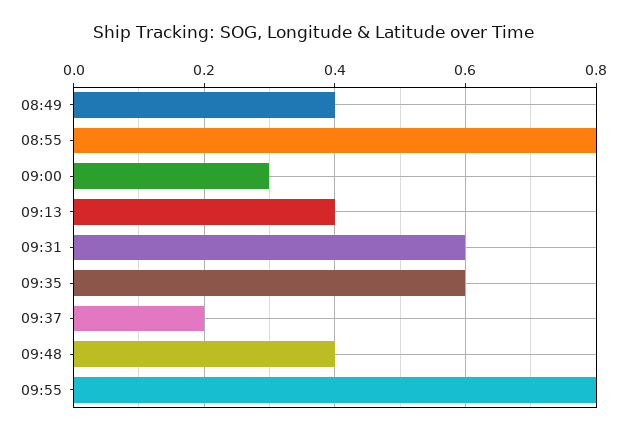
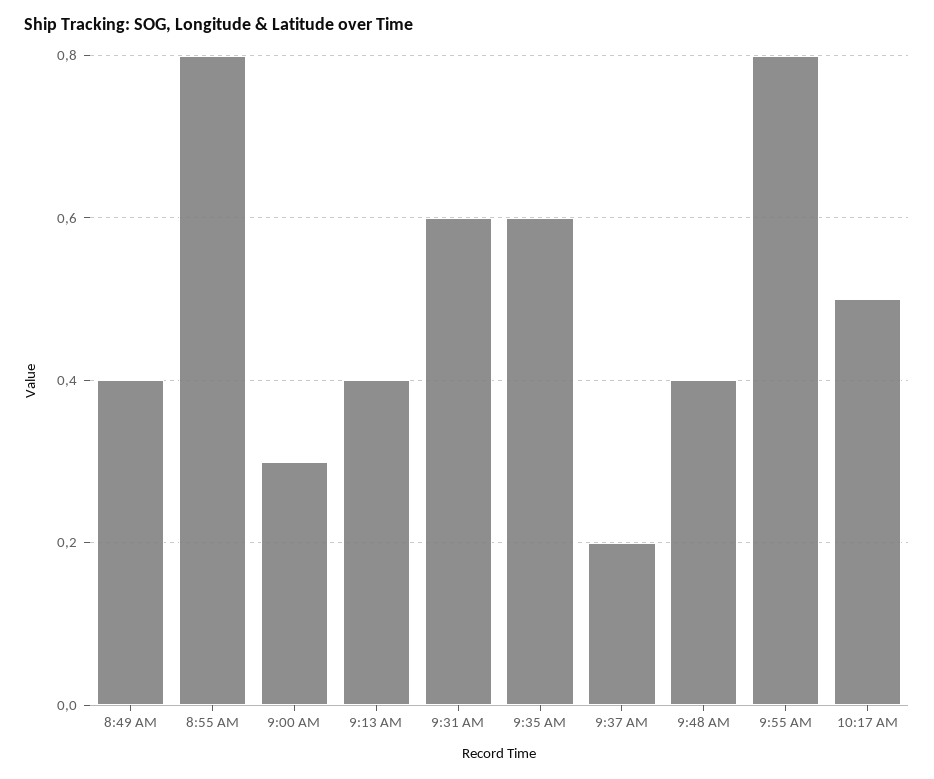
10:17 AM: none -> 0.5

